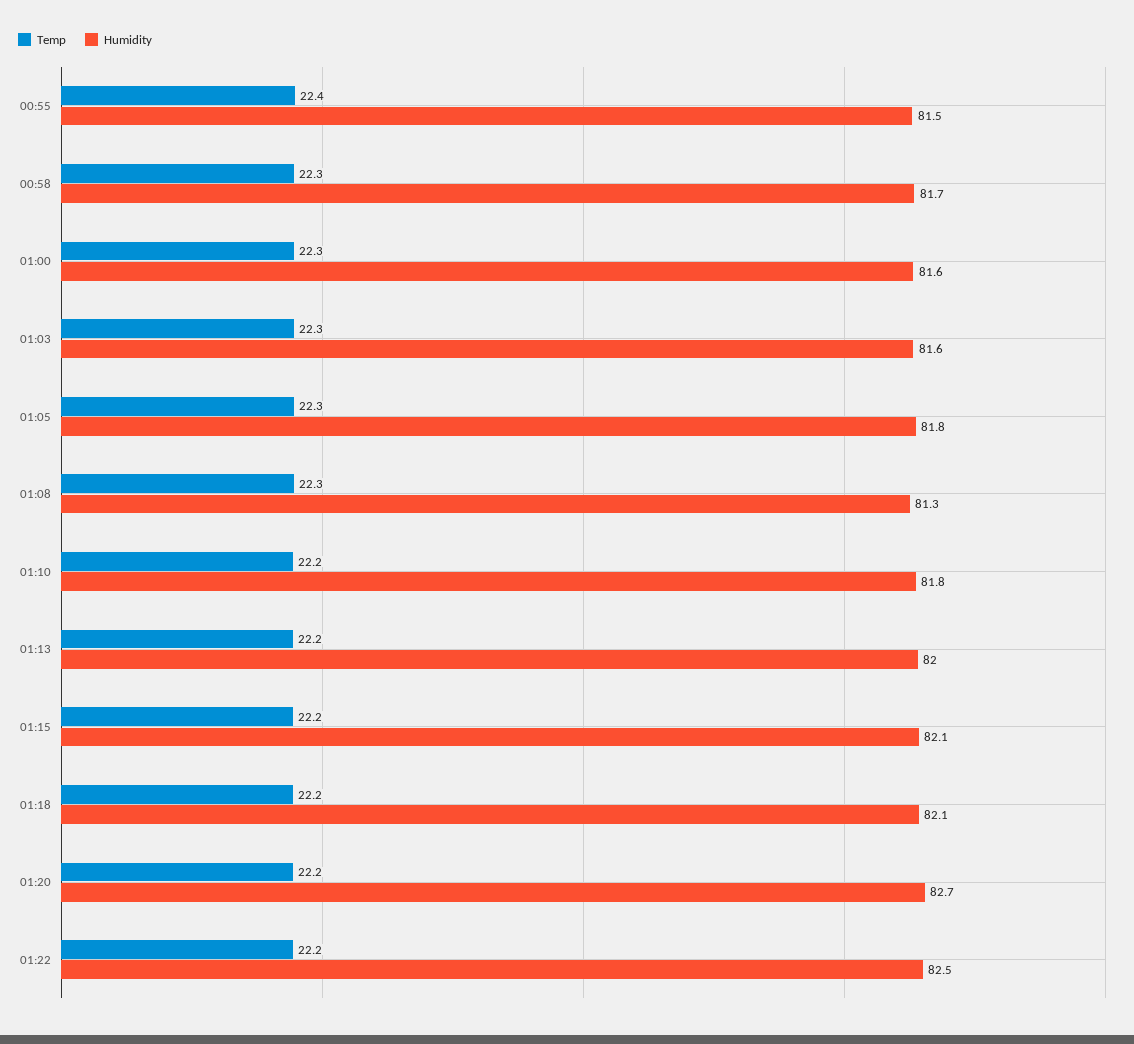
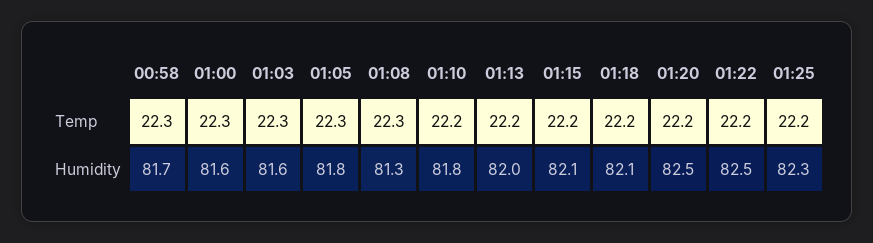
Temp, 00:55: 22.4 -> none
Humidity, 00:55: 81.5 -> none
Humidity, 01:20: 82.7 -> 82.5
Temp, 01:25: none -> 22.2
Humidity, 01:25: none -> 82.3

